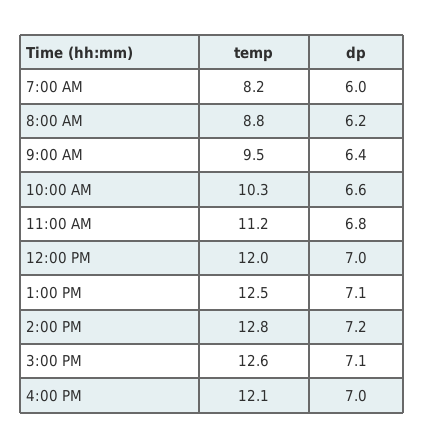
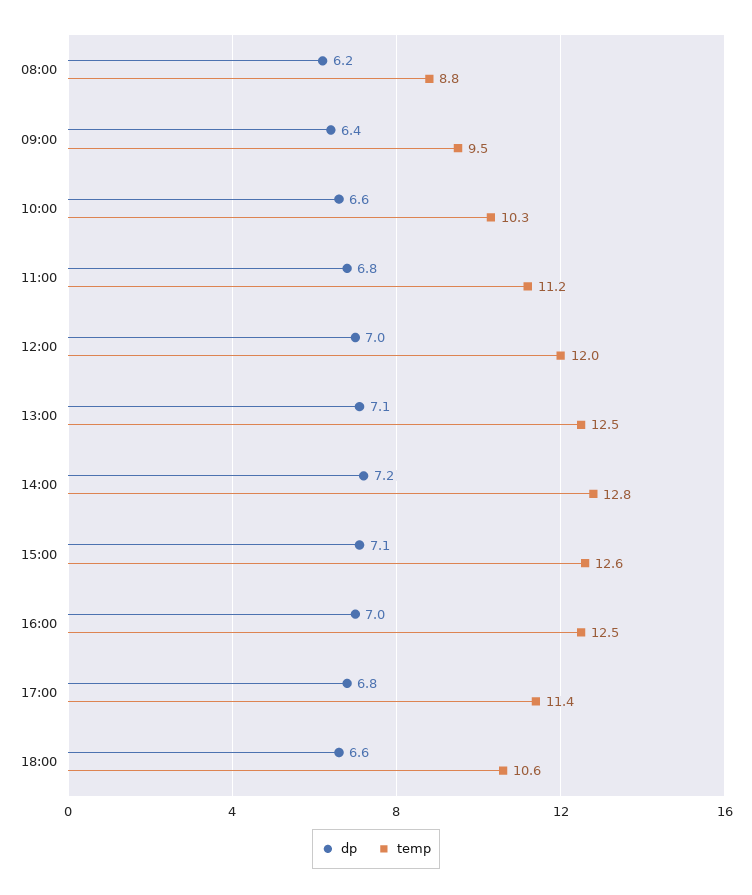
temp, 7:00 AM: 8.2 -> none
dp, 7:00 AM: 6 -> none
temp, 4:00 PM: 12.1 -> 12.5
dp, 17:00: none -> 6.8
temp, 17:00: none -> 11.4
dp, 18:00: none -> 6.6
temp, 18:00: none -> 10.6

